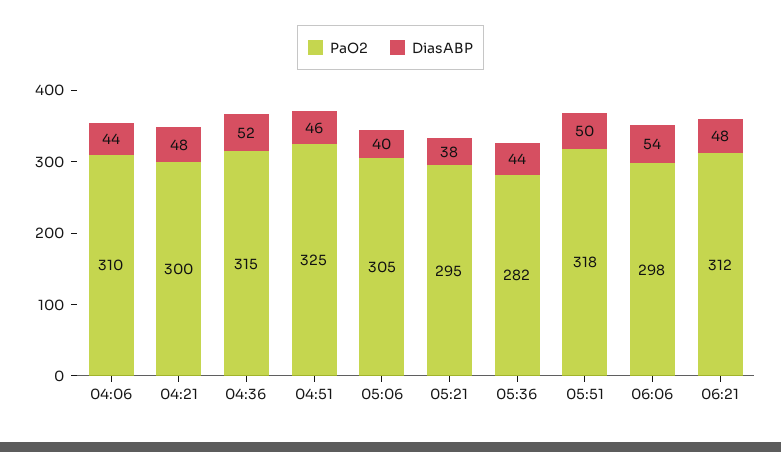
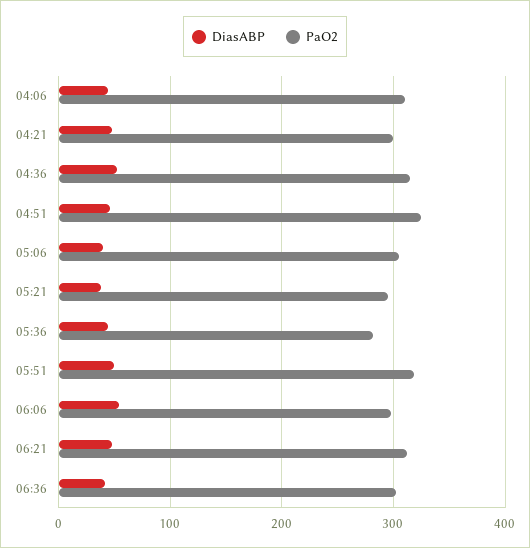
DiasABP, 06:36: none -> 40
PaO2, 06:36: none -> 300

